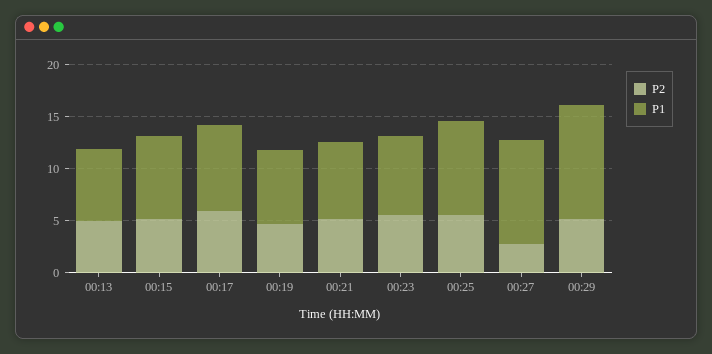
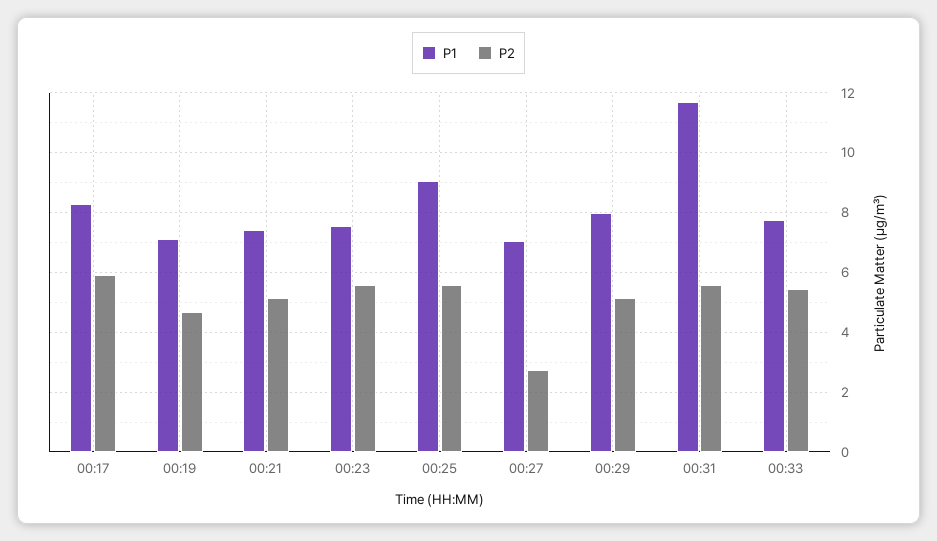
P2, 00:13: 5 -> none
P1, 00:13: 7 -> none
P2, 00:15: 5 -> none
P1, 00:15: 8 -> none
P1, 00:27: 10 -> 7
P1, 00:29: 11 -> 8
P1, 00:31: none -> 11.75
P2, 00:31: none -> 5.5
P1, 00:33: none -> 7.75
P2, 00:33: none -> 5.5

